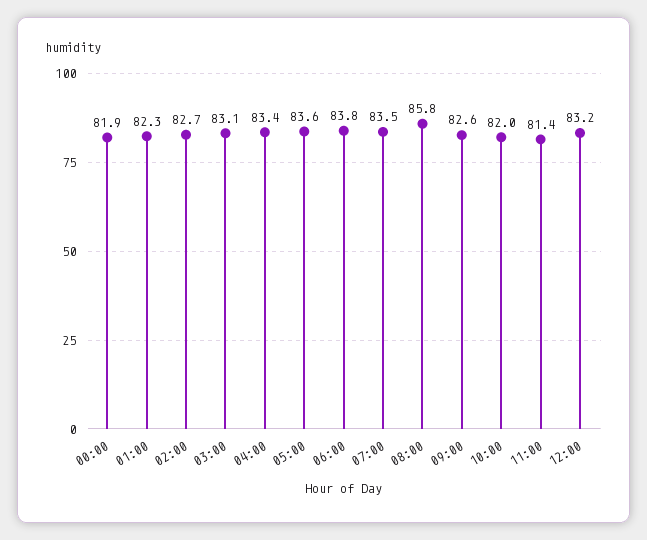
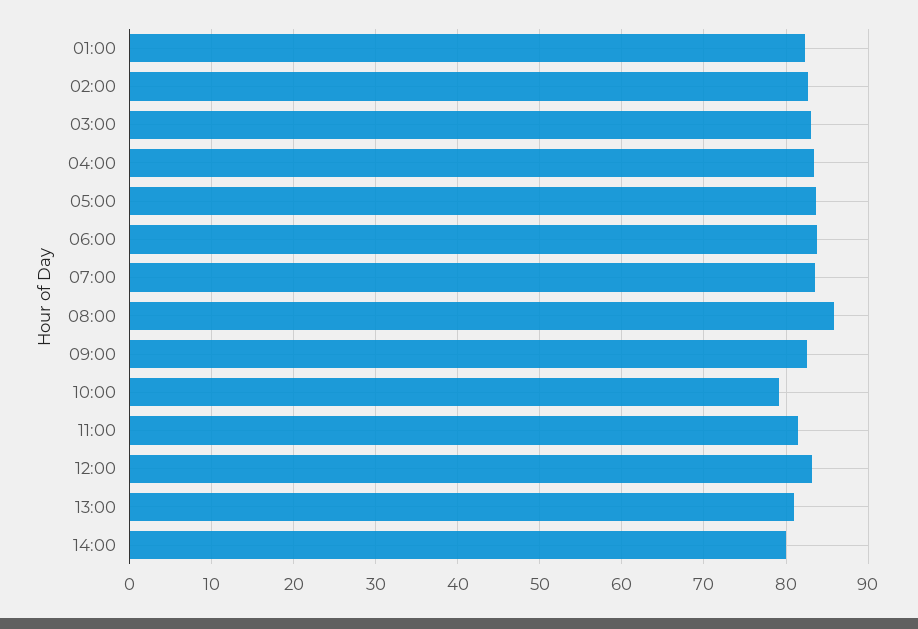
00:00: 81.9 -> none
10:00: 82 -> 79
13:00: none -> 81
14:00: none -> 80

